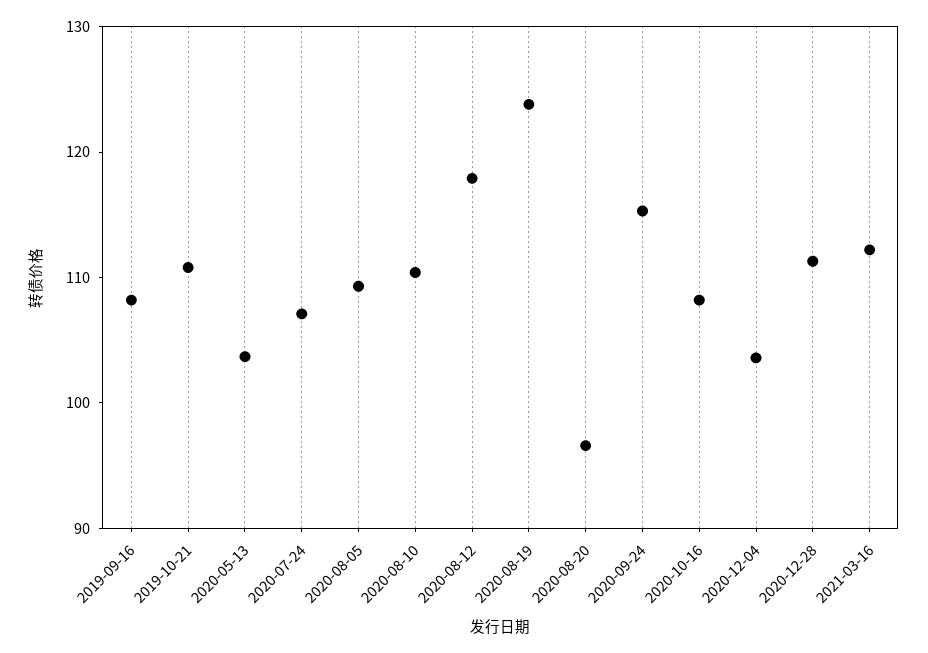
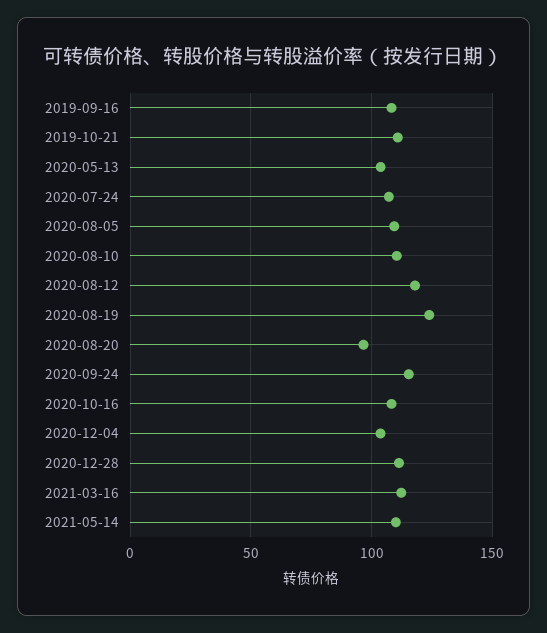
2021-05-14: none -> 110

